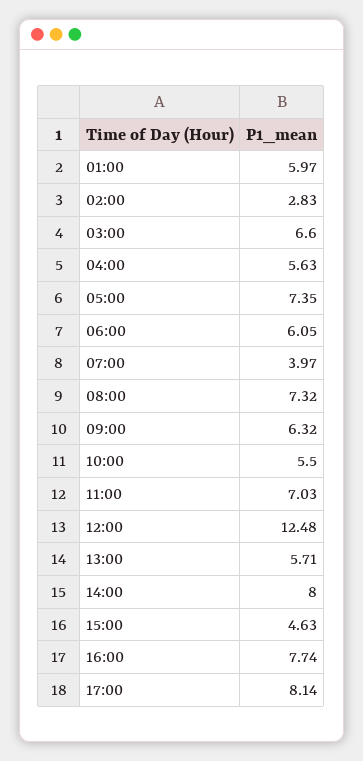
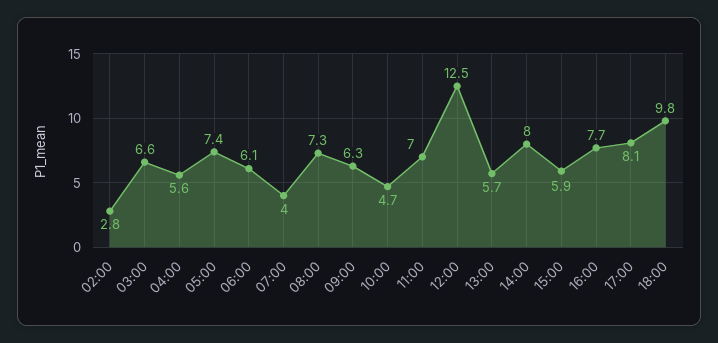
01:00: 5.97 -> none
10:00: 5.5 -> 4.7
15:00: 4.63 -> 5.9
18:00: none -> 9.8

